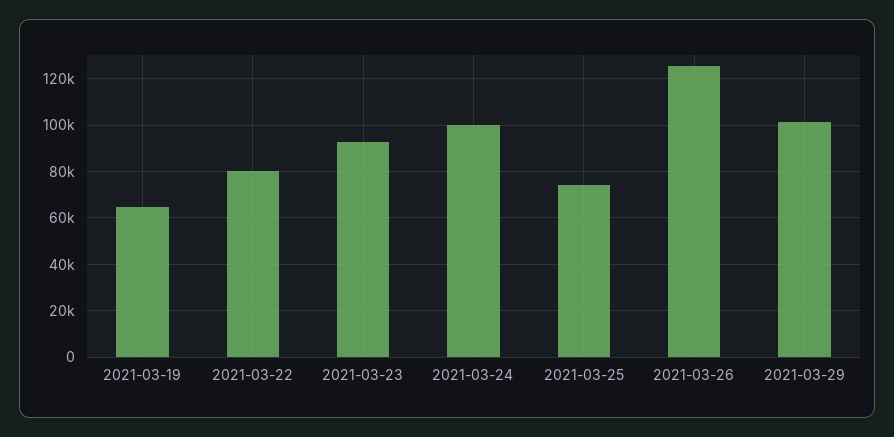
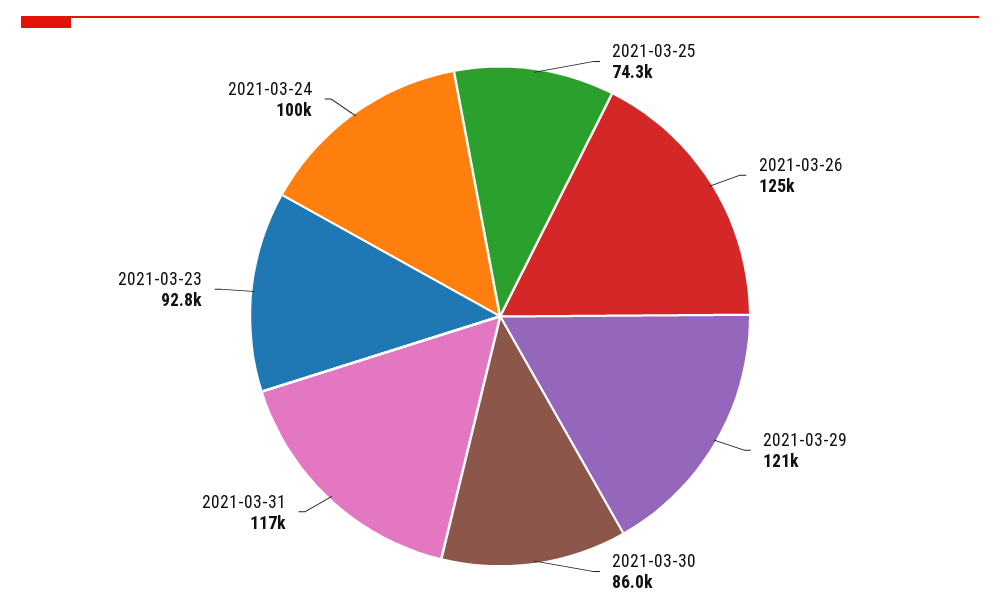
2021-03-19: 65000 -> none
2021-03-22: 80000 -> none
2021-03-29: 100000 -> 121000
2021-03-30: none -> 86000
2021-03-31: none -> 117000

